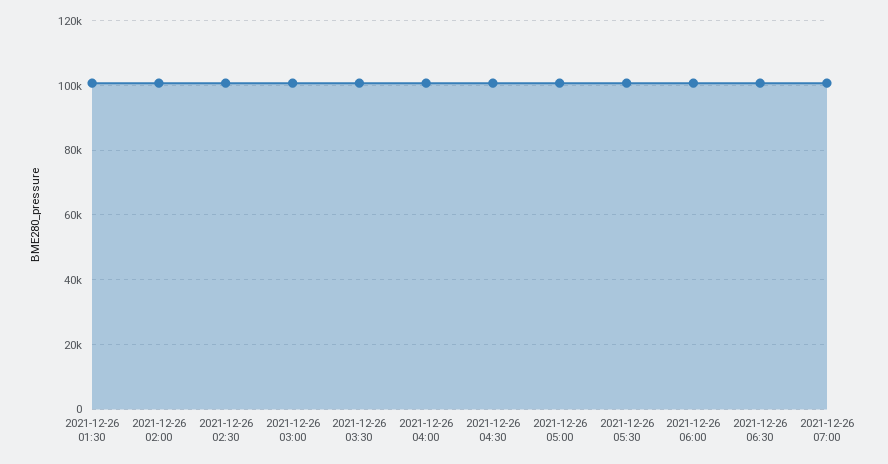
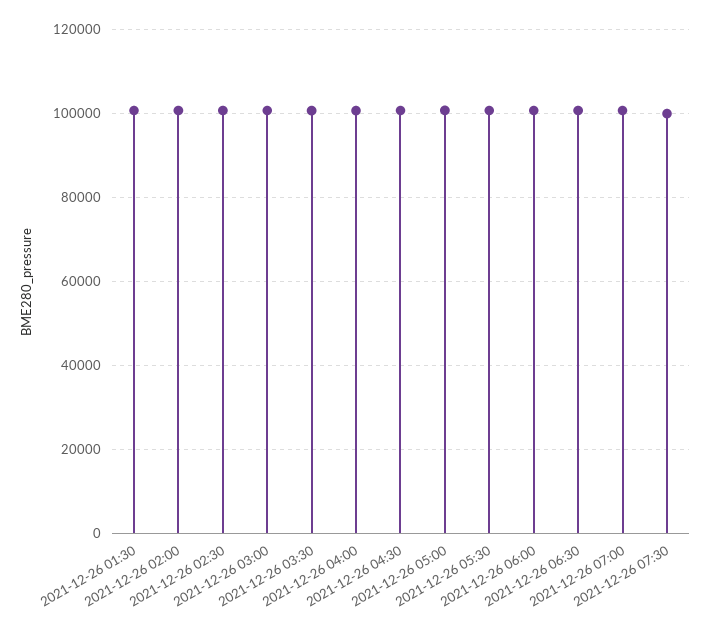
2021-12-26 07:30: none -> 100000

